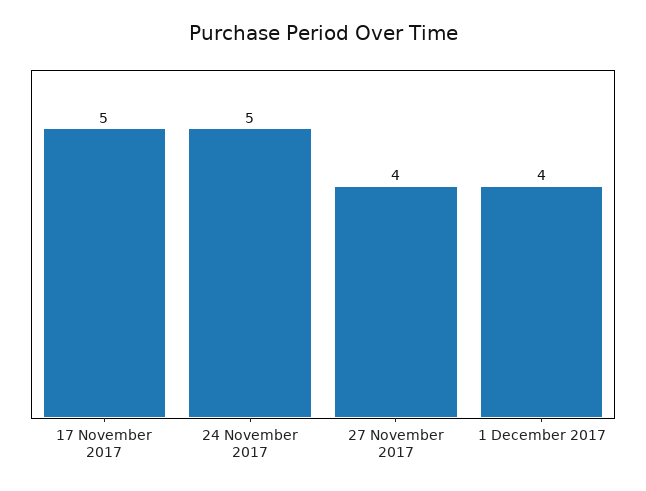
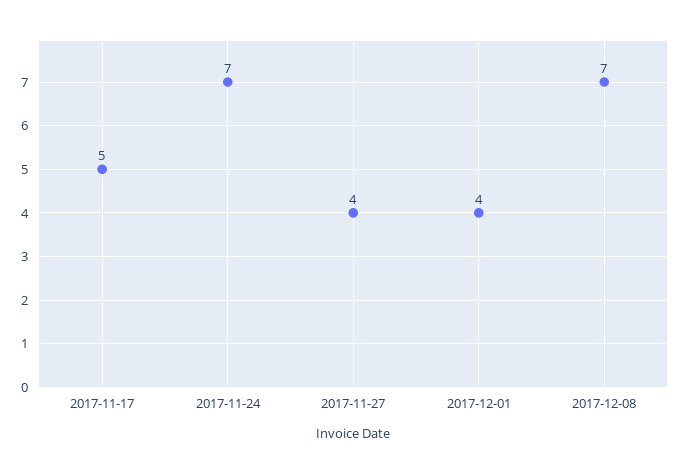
24 November 2017: 5 -> 7
2017-12-08: none -> 7

